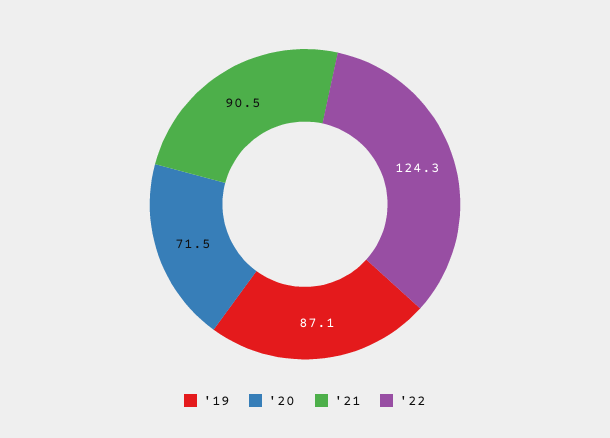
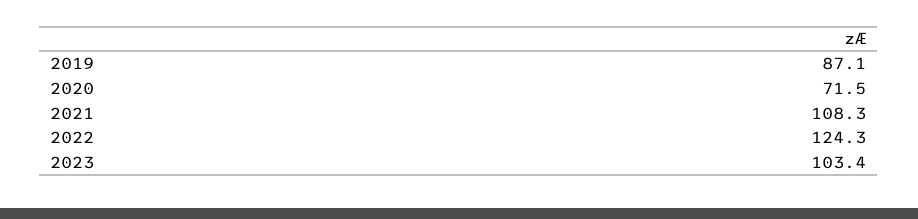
'21: 90.5 -> 108.3
2023: none -> 103.4

